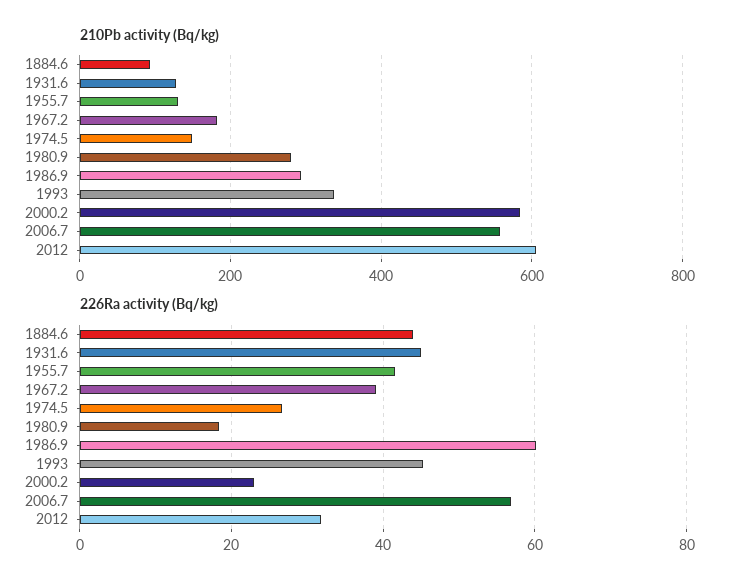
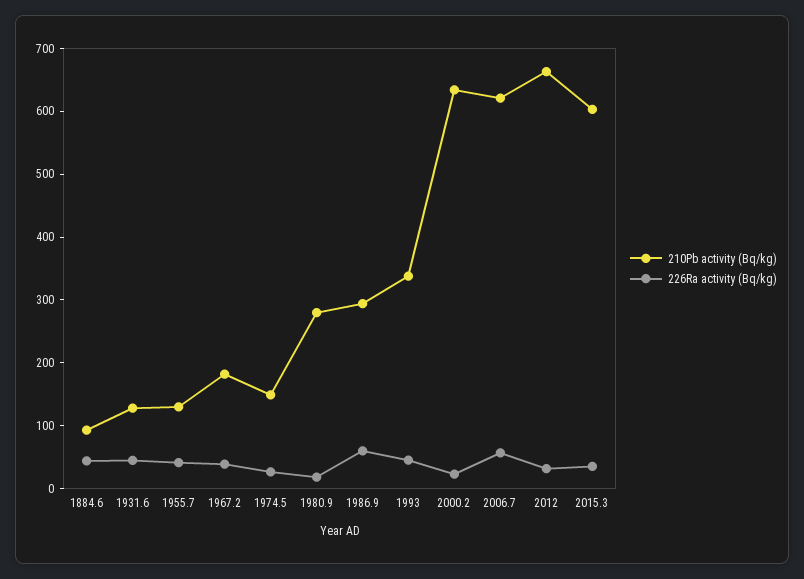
210Pb activity (Bq/kg), 2000.2: 580 -> 640
210Pb activity (Bq/kg), 2006.7: 560 -> 620
210Pb activity (Bq/kg), 2012: 600 -> 660
210Pb activity (Bq/kg), 2015.3: none -> 600
226Ra activity (Bq/kg), 2015.3: none -> 40

